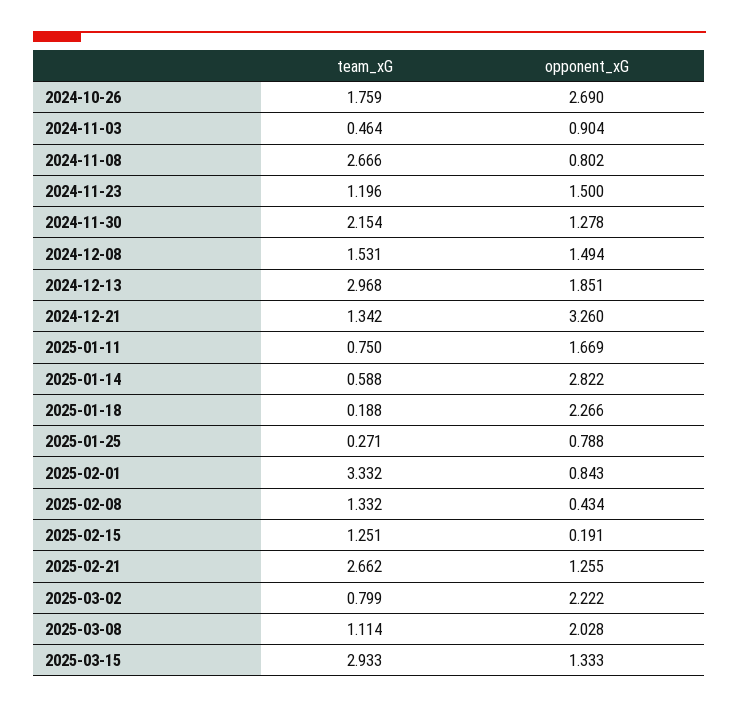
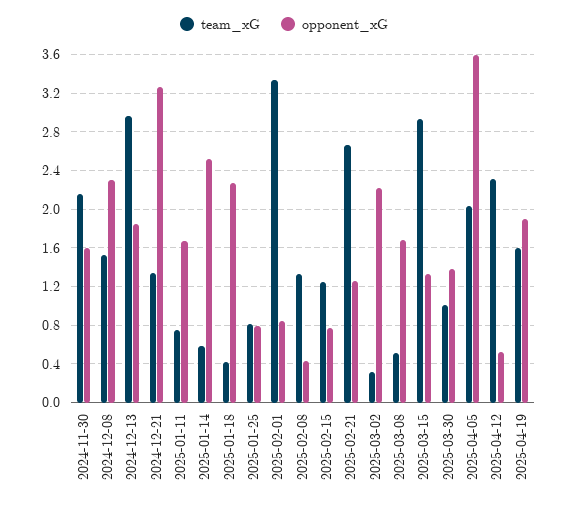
team_xG, 2024-10-26: 1.759 -> none
opponent_xG, 2024-10-26: 2.69 -> none
team_xG, 2024-11-03: 0.464 -> none
opponent_xG, 2024-11-03: 0.904 -> none
team_xG, 2024-11-08: 2.666 -> none
opponent_xG, 2024-11-08: 0.802 -> none
team_xG, 2024-11-23: 1.196 -> none
opponent_xG, 2024-11-23: 1.5 -> none
opponent_xG, 2024-11-30: 1.278 -> 1.6
opponent_xG, 2024-12-08: 1.494 -> 2.3
opponent_xG, 2025-01-14: 2.822 -> 2.5
team_xG, 2025-01-18: 0.188 -> 0.4
team_xG, 2025-01-25: 0.271 -> 0.8
opponent_xG, 2025-02-15: 0.191 -> 0.8
team_xG, 2025-03-02: 0.799 -> 0.3
team_xG, 2025-03-08: 1.114 -> 0.5
opponent_xG, 2025-03-08: 2.028 -> 1.7
team_xG, 2025-03-30: none -> 1
opponent_xG, 2025-03-30: none -> 1.4
team_xG, 2025-04-05: none -> 2
opponent_xG, 2025-04-05: none -> 3.6
team_xG, 2025-04-12: none -> 2.3
opponent_xG, 2025-04-12: none -> 0.5
team_xG, 2025-04-19: none -> 1.6
opponent_xG, 2025-04-19: none -> 1.9

